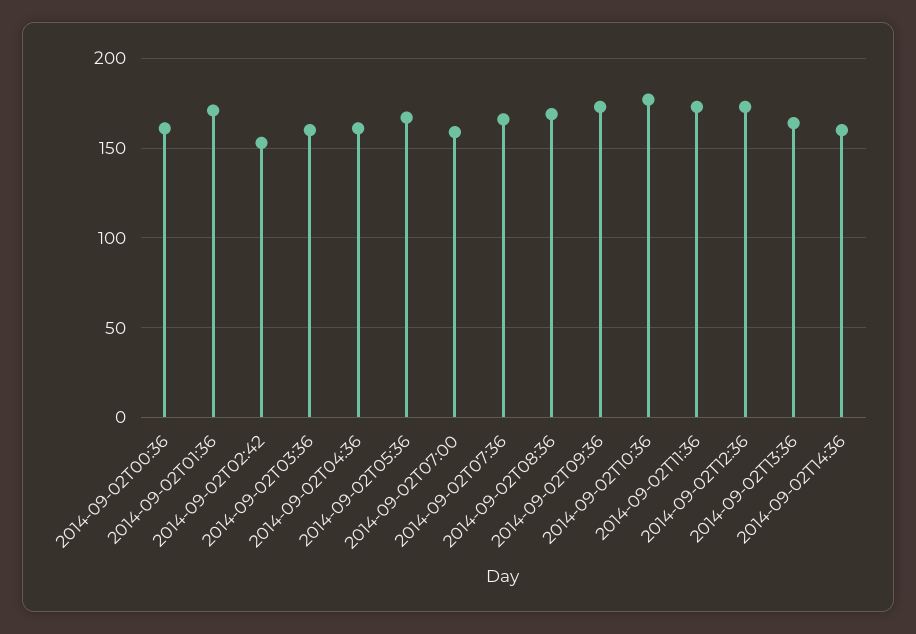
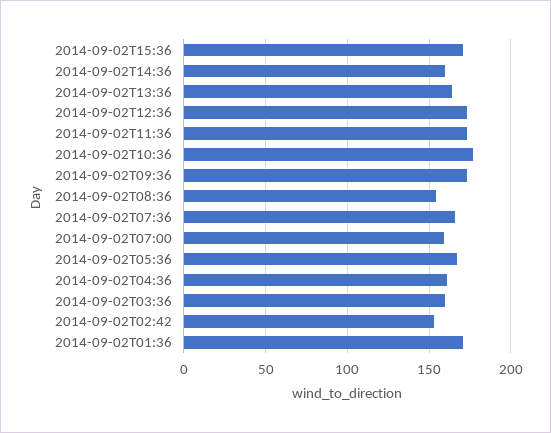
2014-09-02T00:36: 160 -> none
2014-09-02T08:36: 170 -> 155
2014-09-02T15:36: none -> 170

